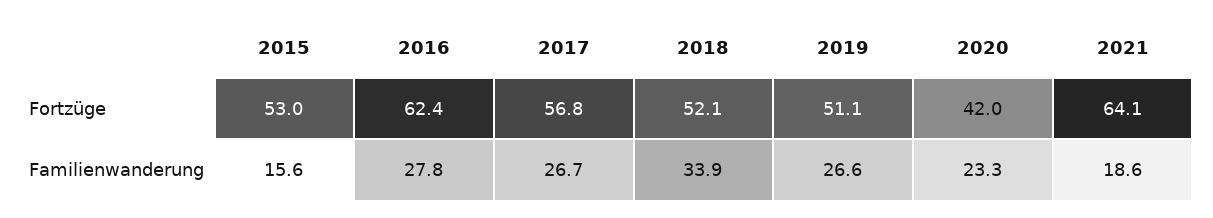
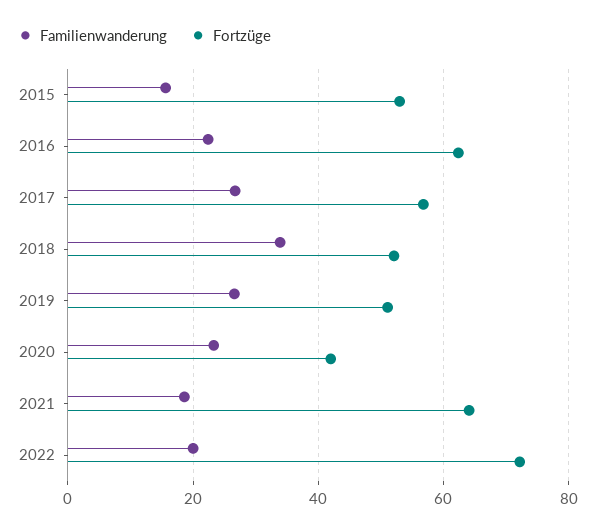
Familienwanderung, 2016: 27.8 -> 22
Familienwanderung, 2022: none -> 20
Fortzüge, 2022: none -> 72

